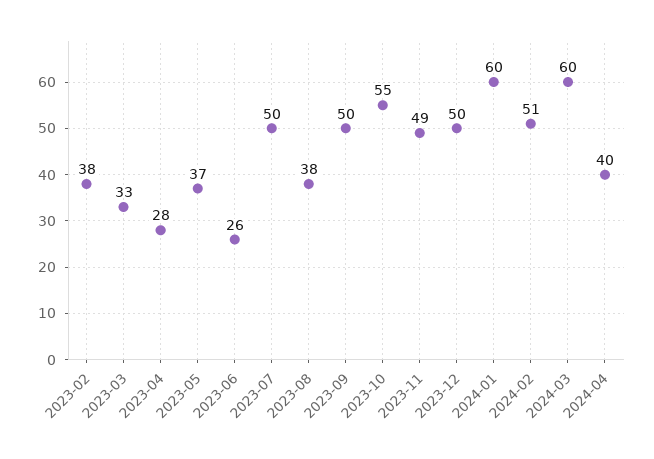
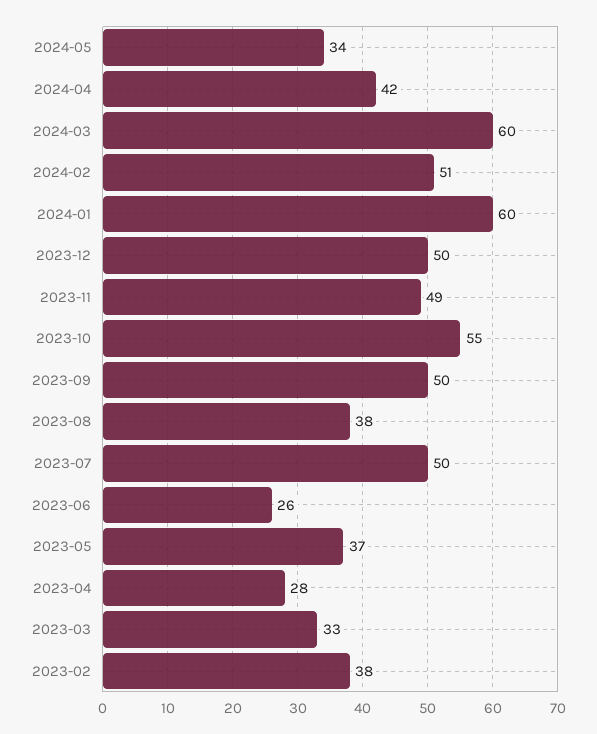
2024-04: 40 -> 42
2024-05: none -> 34

